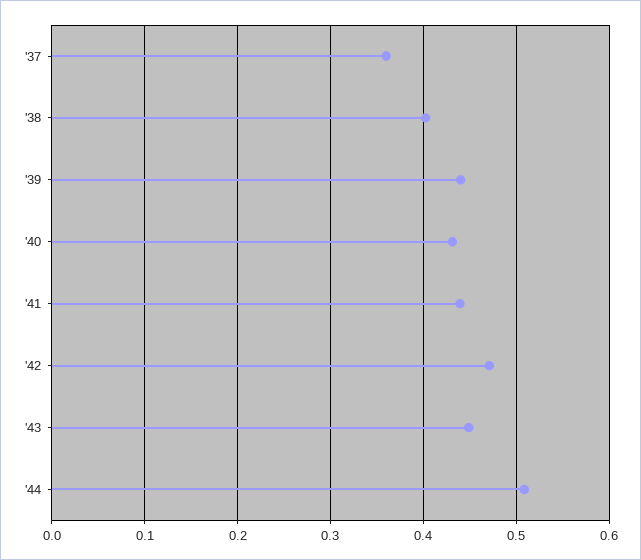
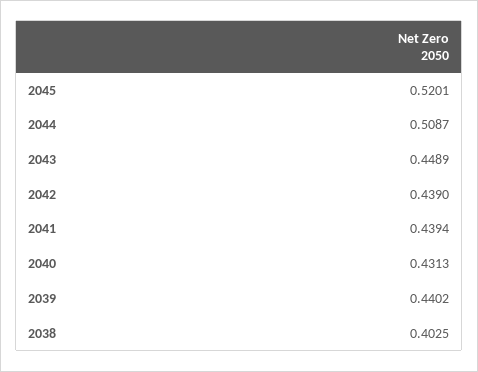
'37: 0.36 -> none
'42: 0.47 -> 0.439
2045: none -> 0.5201

